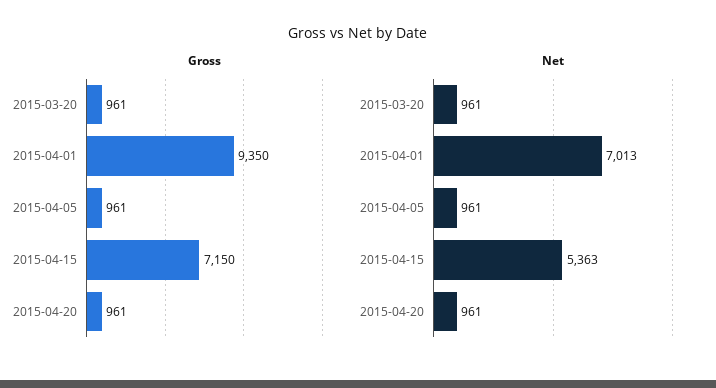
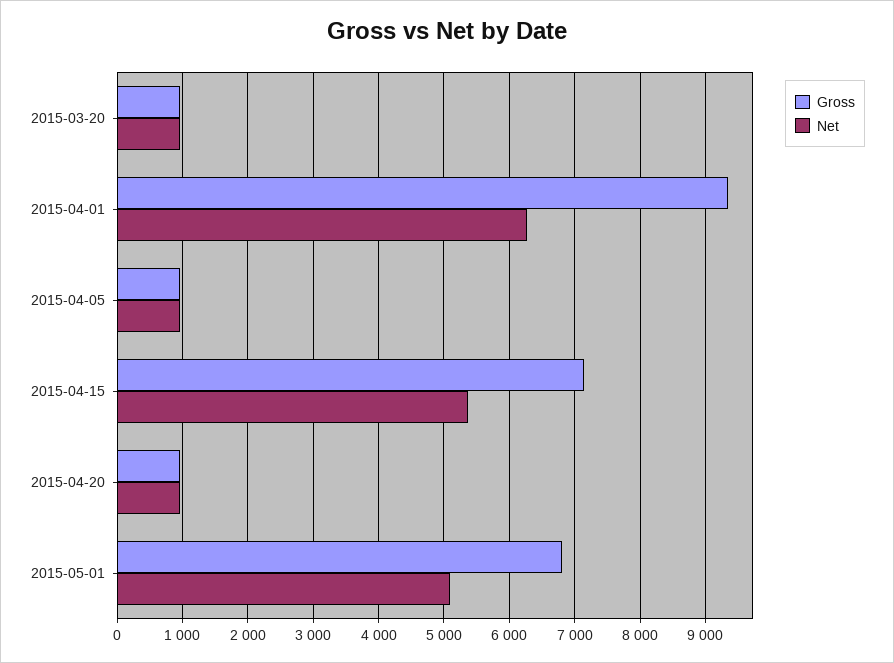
Net, 2015-04-01: 7013 -> 6300
Gross, 2015-05-01: none -> 6800
Net, 2015-05-01: none -> 5100

